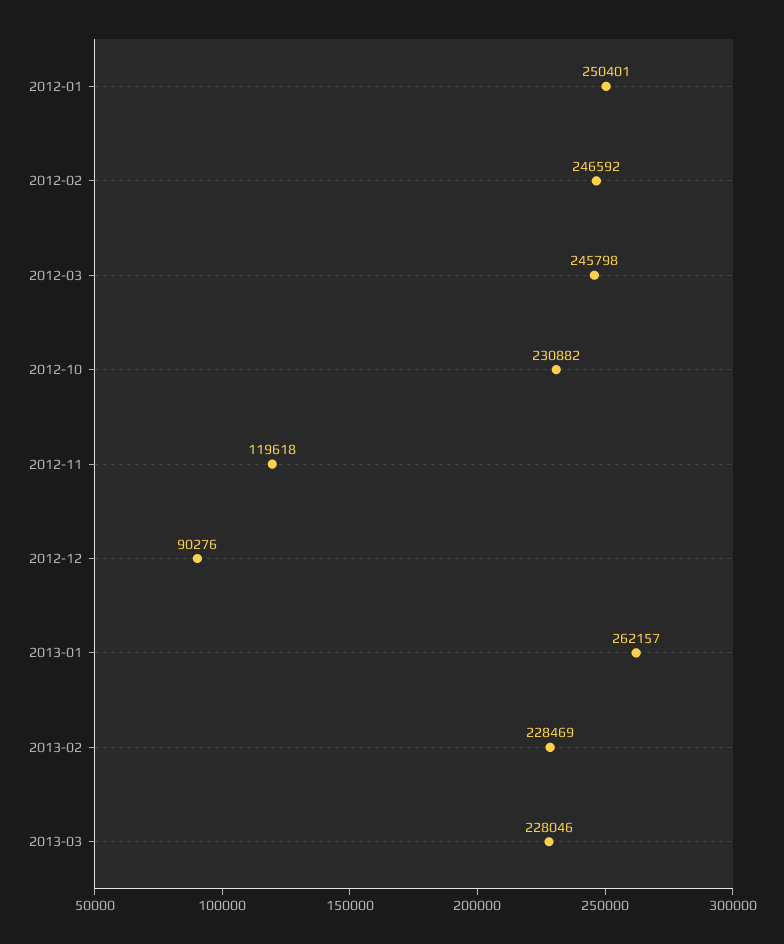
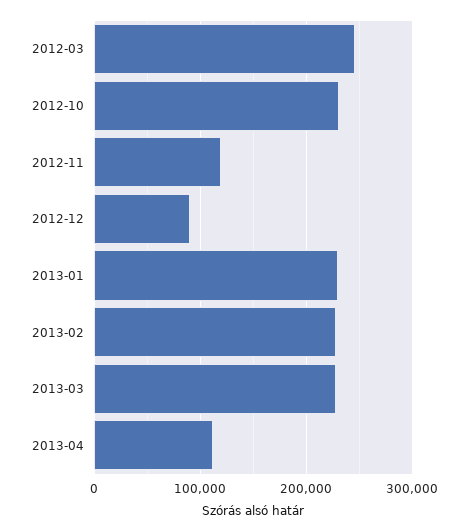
2012-01: 250401 -> none
2012-02: 246592 -> none
2013-01: 262157 -> 230000
2013-04: none -> 110000

